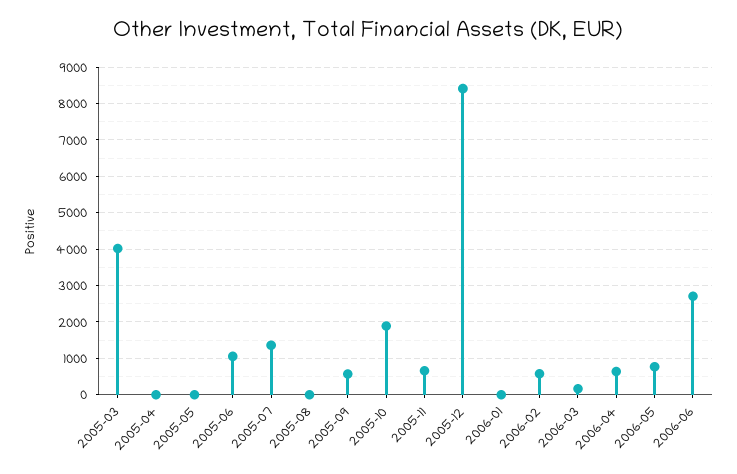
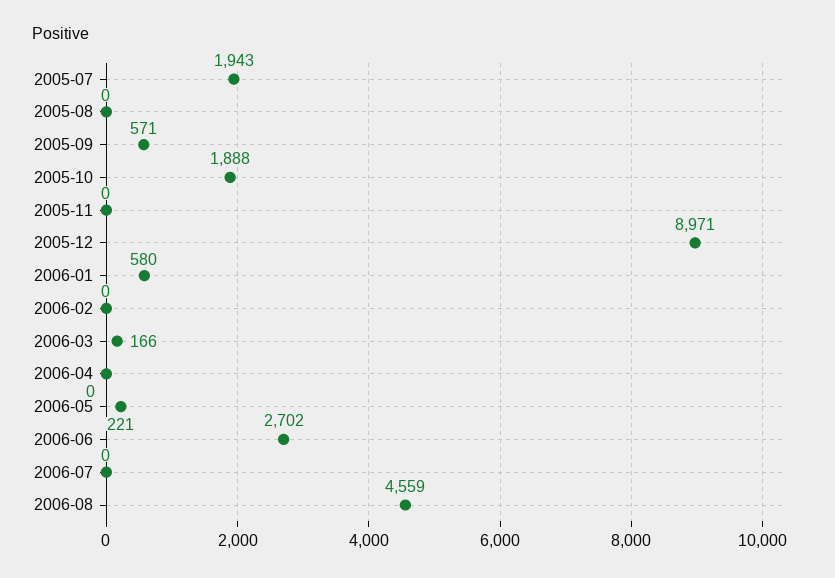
2005-03: 4000 -> none
2005-04: 0 -> none
2005-05: 0 -> none
2005-06: 1000 -> none
2005-07: 1400 -> 1943
2005-11: 600 -> 0
2005-12: 8400 -> 8971
2006-01: 0 -> 580
2006-02: 600 -> 0
2006-04: 600 -> 0
2006-05: 800 -> 221
2006-07: none -> 0
2006-08: none -> 4559

